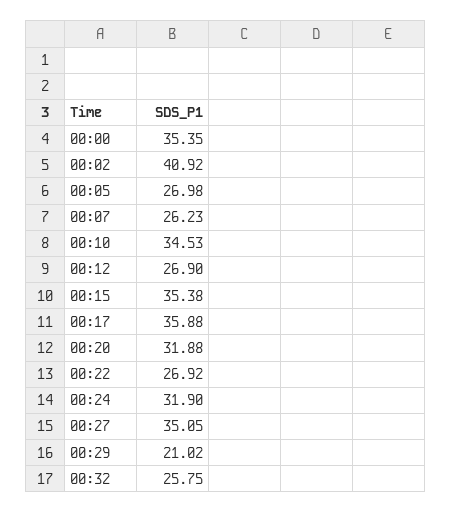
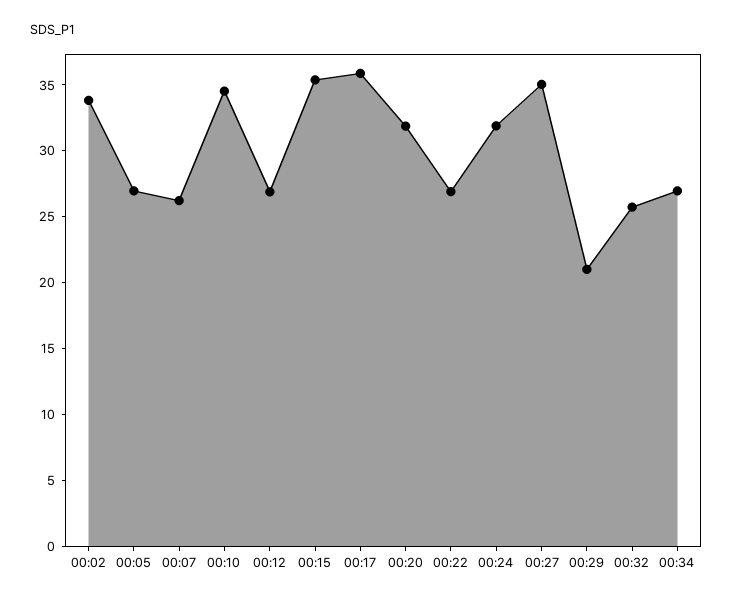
00:00: 35.35 -> none
00:02: 40.92 -> 34
00:34: none -> 27

